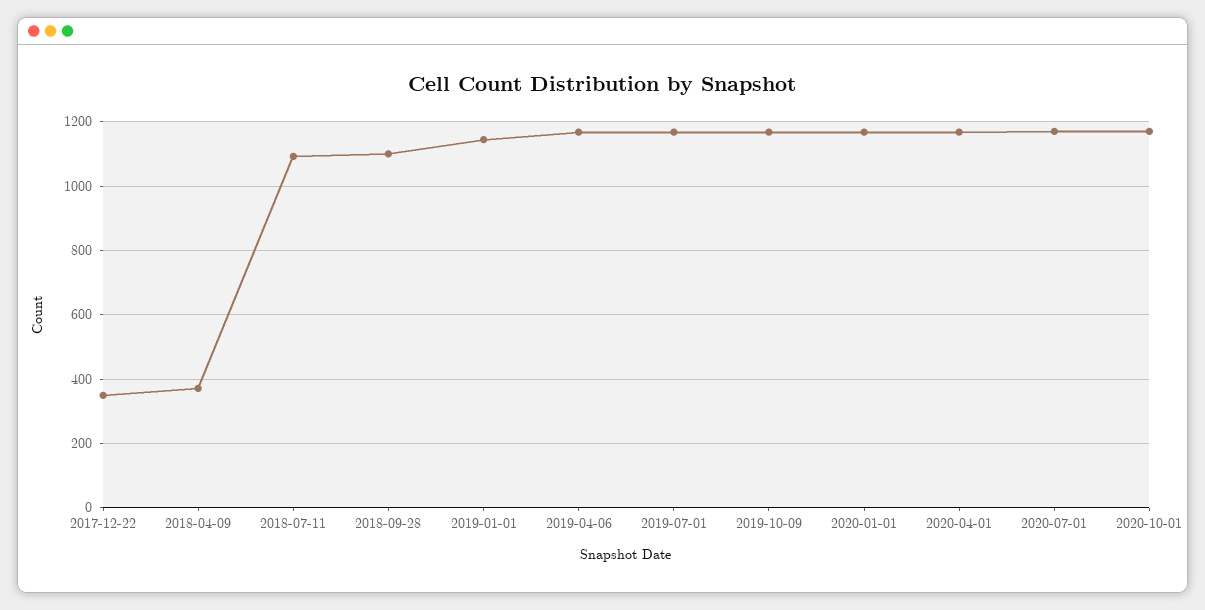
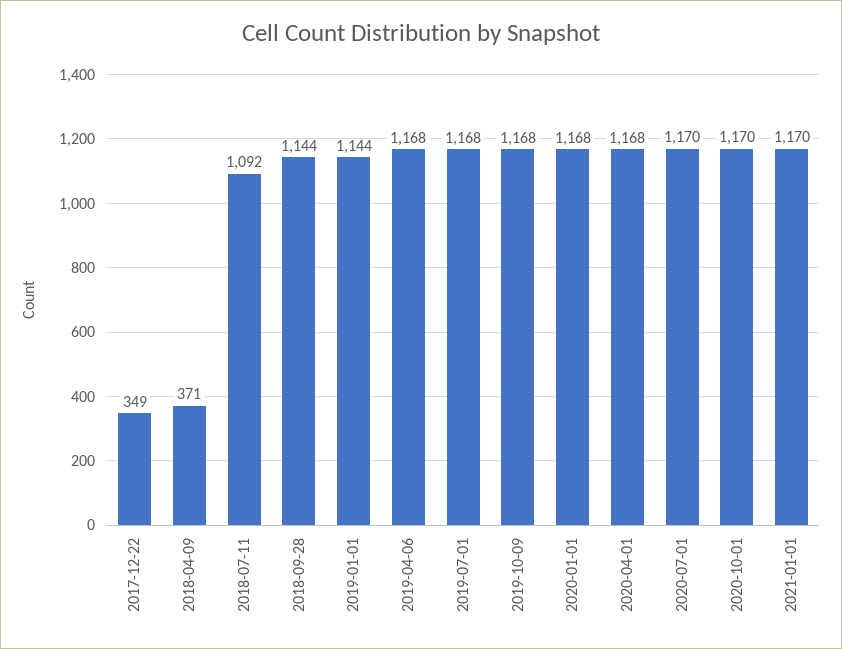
2018-09-28: 1100 -> 1144
2021-01-01: none -> 1170

